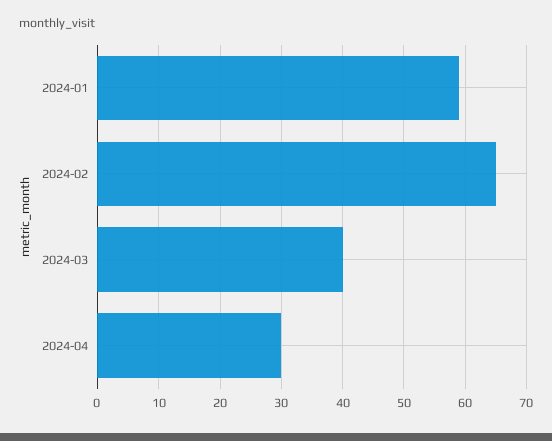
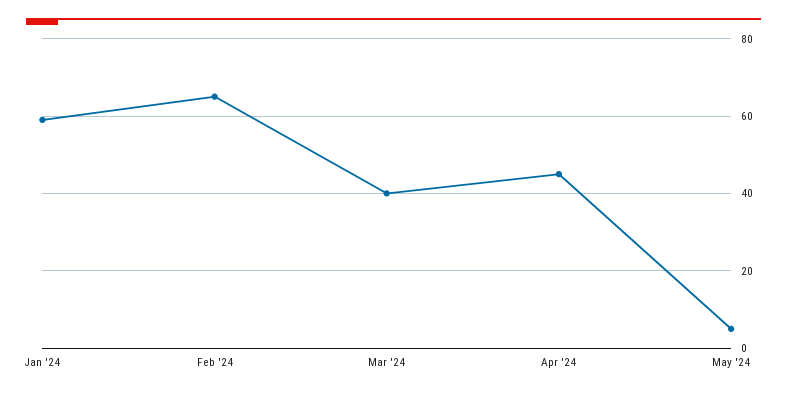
2024-04: 30 -> 45
May '24: none -> 5

